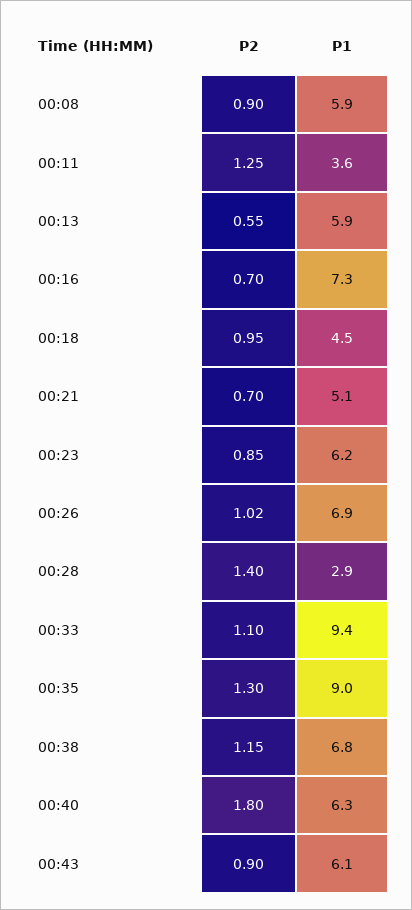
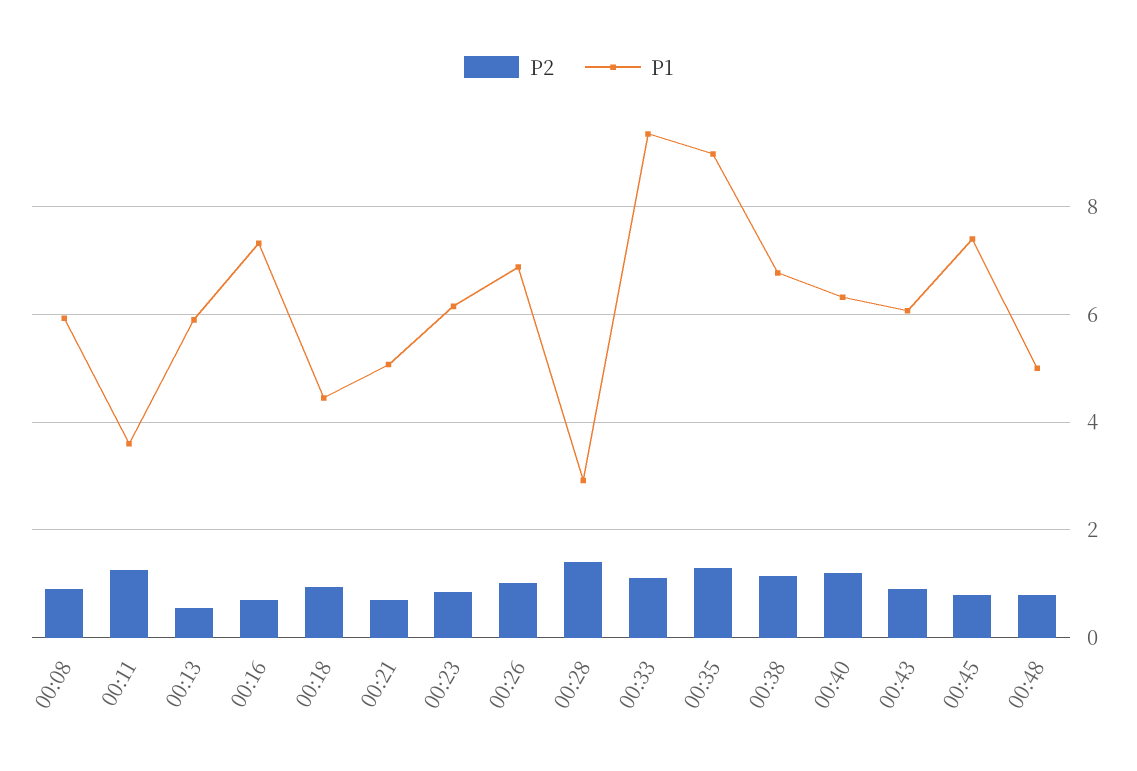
P2, 00:40: 1.8 -> 1.2
P2, 00:45: none -> 0.8
P1, 00:45: none -> 7.4
P2, 00:48: none -> 0.8
P1, 00:48: none -> 5

